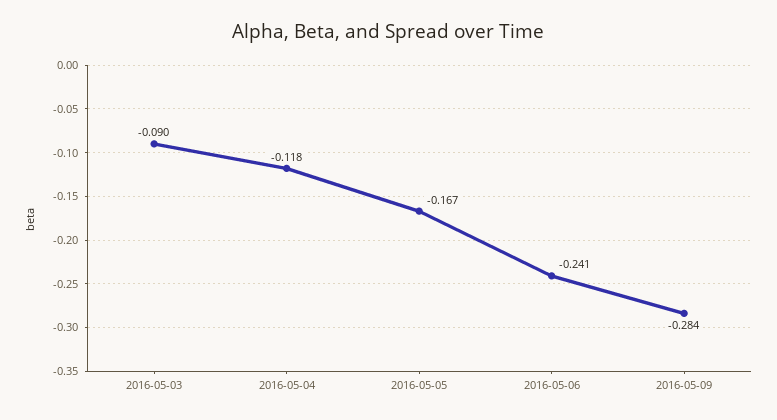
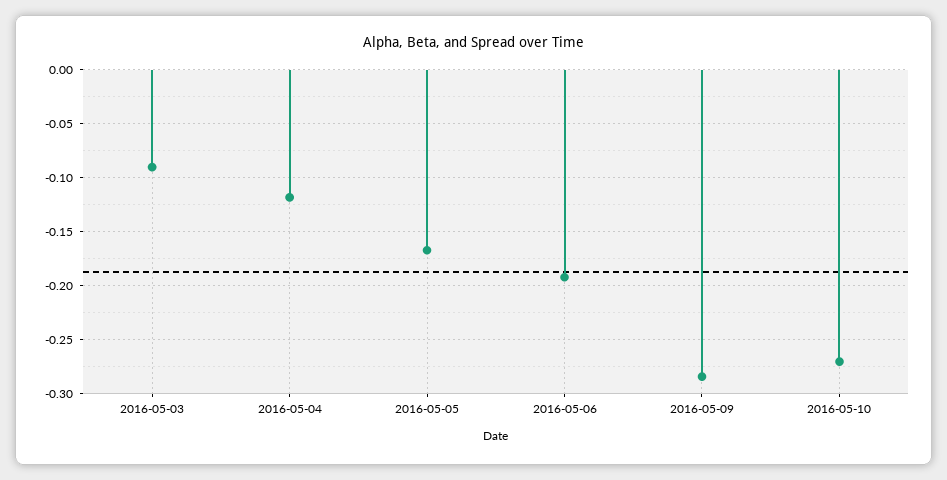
2016-05-06: -0.241 -> -0.19
2016-05-10: none -> -0.27

